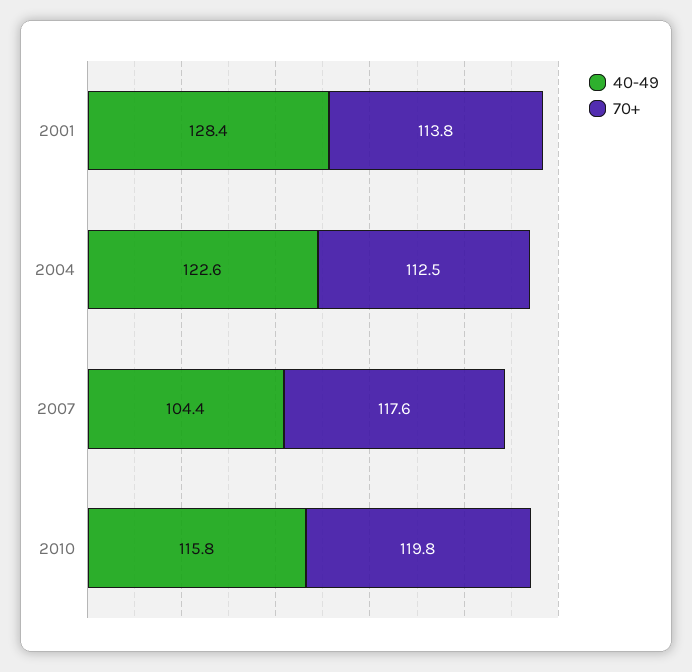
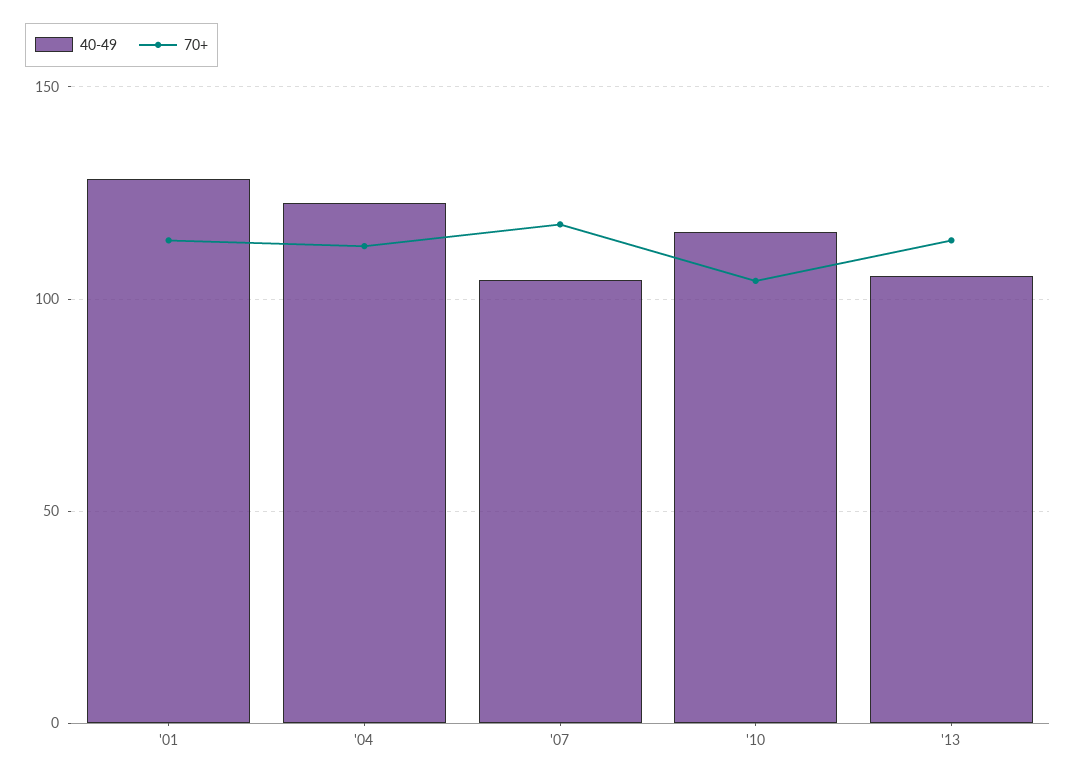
70+, 2010: 119.8 -> 105
40-49, '13: none -> 105
70+, '13: none -> 115

